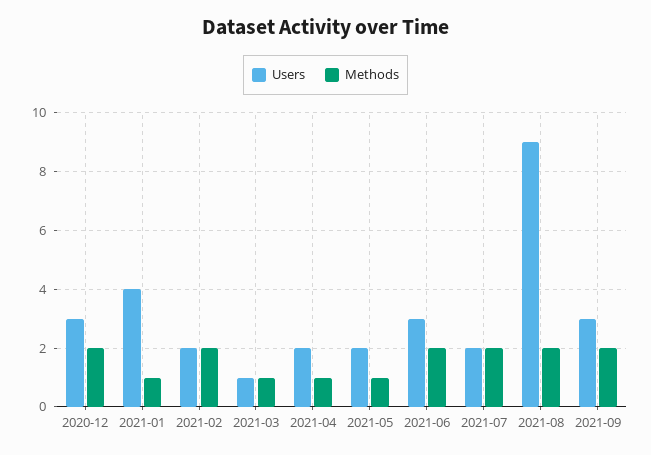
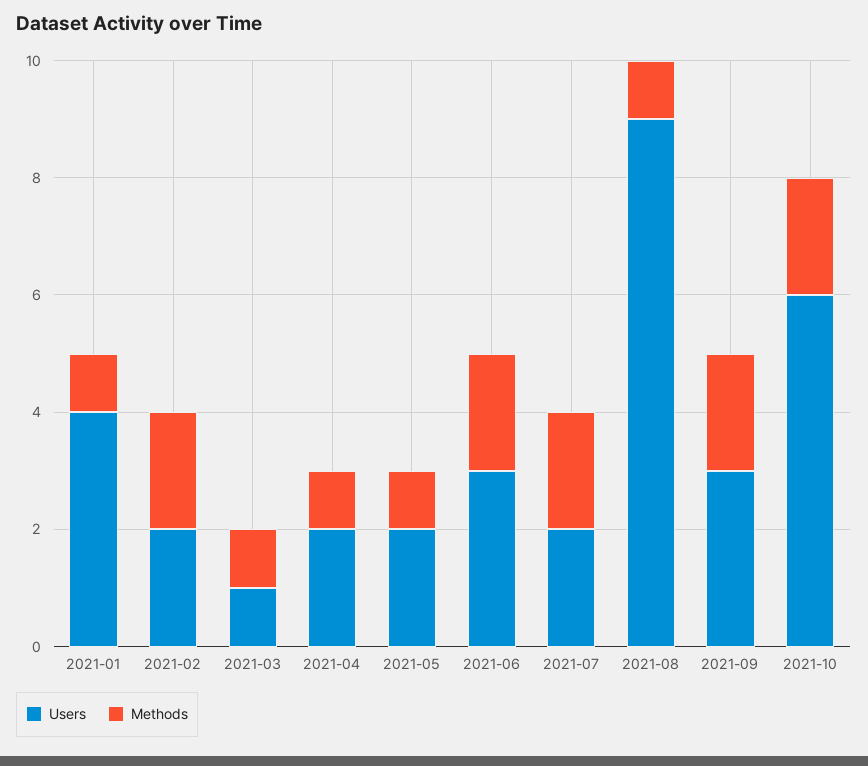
Users, 2020-12: 3 -> none
Methods, 2020-12: 2 -> none
Methods, 2021-08: 2 -> 1
Users, 2021-10: none -> 6
Methods, 2021-10: none -> 2

